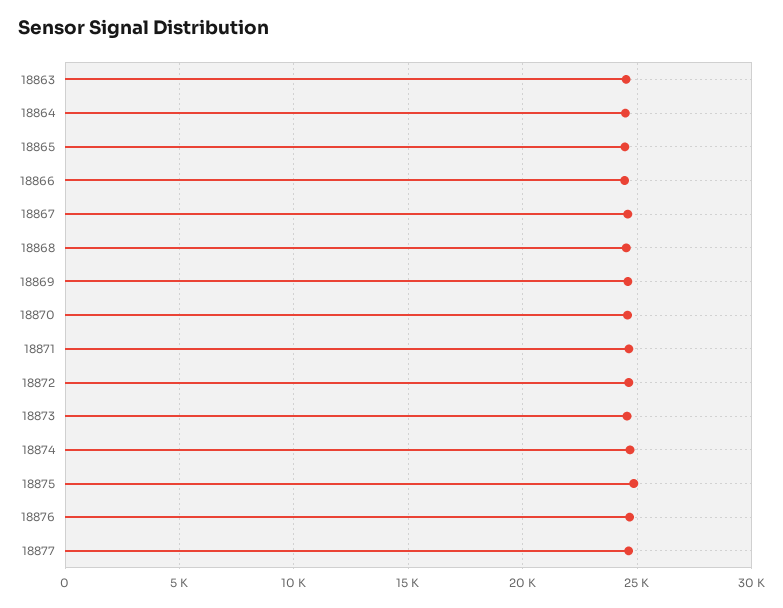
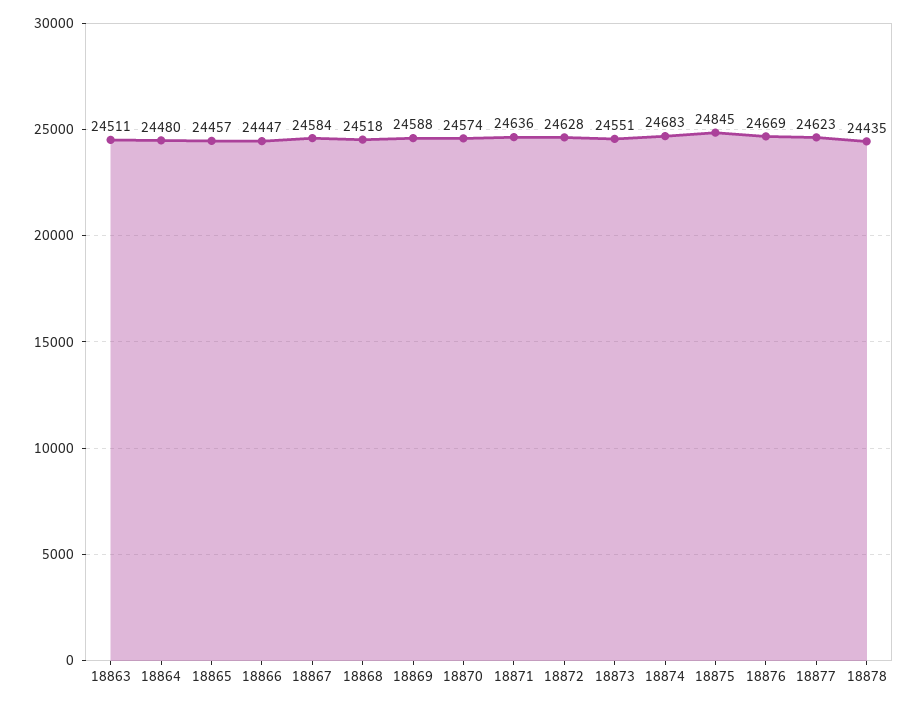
18878: none -> 24435

